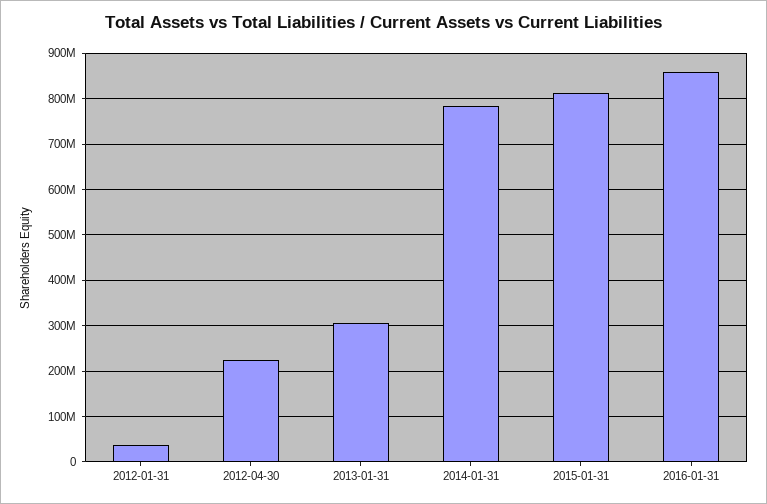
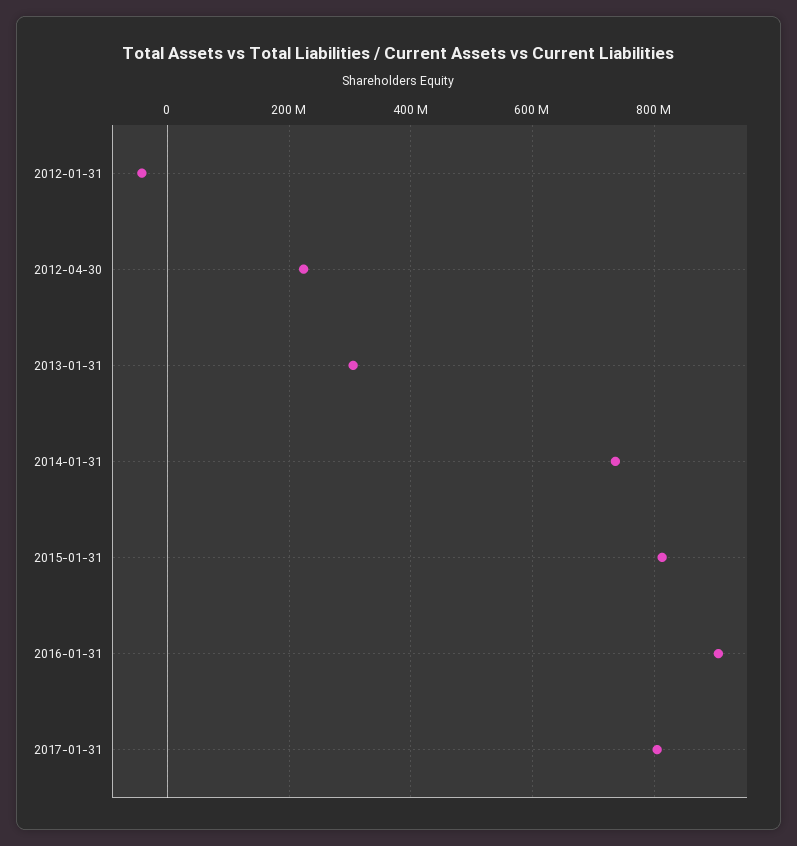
2012-01-31: 40000000 -> -40000000
2014-01-31: 780000000 -> 740000000
2016-01-31: 860000000 -> 900000000
2017-01-31: none -> 800000000

